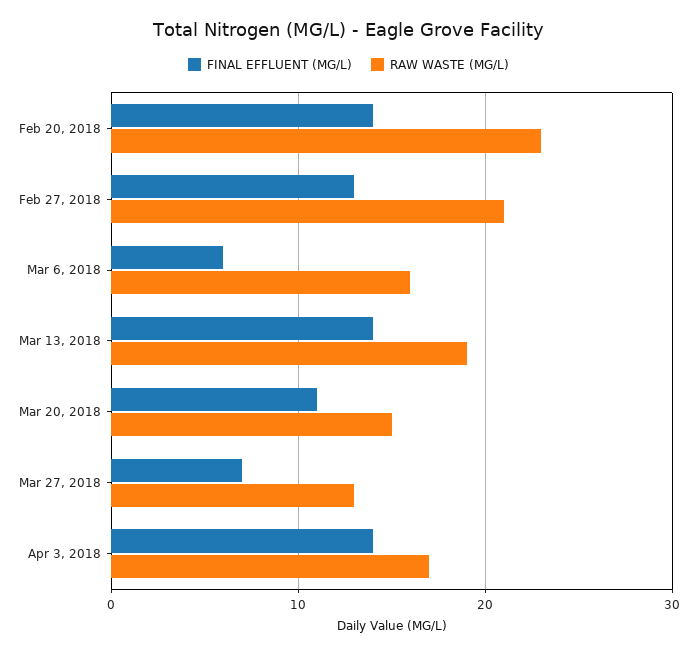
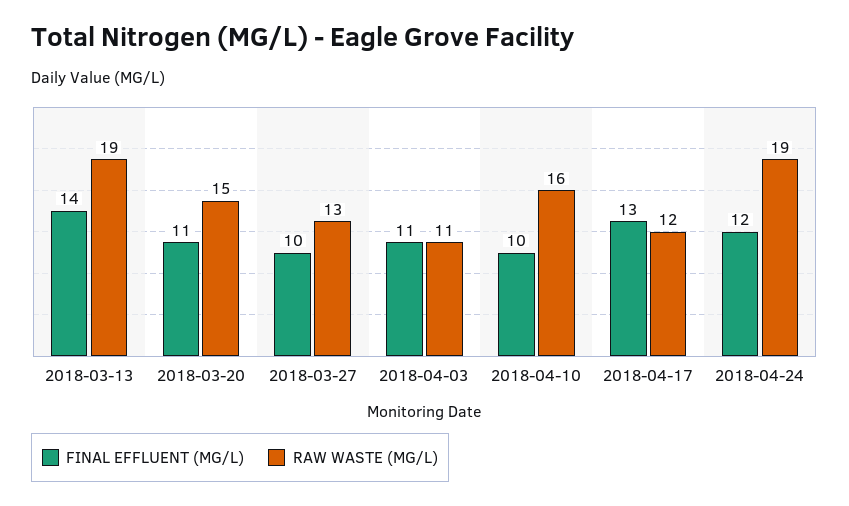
FINAL EFFLUENT (MG/L), Feb 20, 2018: 14 -> none
RAW WASTE (MG/L), Feb 20, 2018: 23 -> none
FINAL EFFLUENT (MG/L), Feb 27, 2018: 13 -> none
RAW WASTE (MG/L), Feb 27, 2018: 21 -> none
FINAL EFFLUENT (MG/L), Mar 6, 2018: 6 -> none
RAW WASTE (MG/L), Mar 6, 2018: 16 -> none
FINAL EFFLUENT (MG/L), Mar 27, 2018: 7 -> 10
FINAL EFFLUENT (MG/L), Apr 3, 2018: 14 -> 11
RAW WASTE (MG/L), Apr 3, 2018: 17 -> 11
FINAL EFFLUENT (MG/L), 2018-04-10: none -> 10
RAW WASTE (MG/L), 2018-04-10: none -> 16
FINAL EFFLUENT (MG/L), 2018-04-17: none -> 13
RAW WASTE (MG/L), 2018-04-17: none -> 12
FINAL EFFLUENT (MG/L), 2018-04-24: none -> 12
RAW WASTE (MG/L), 2018-04-24: none -> 19

